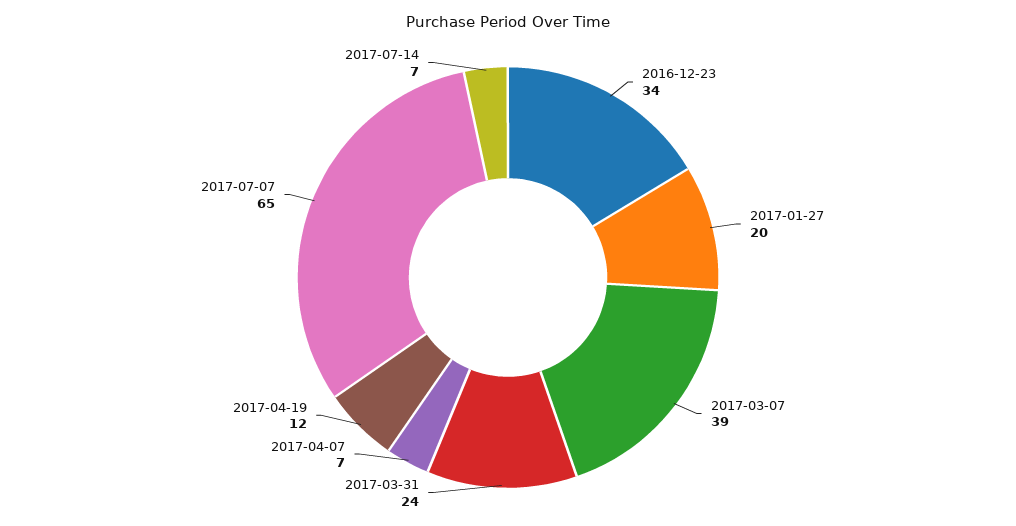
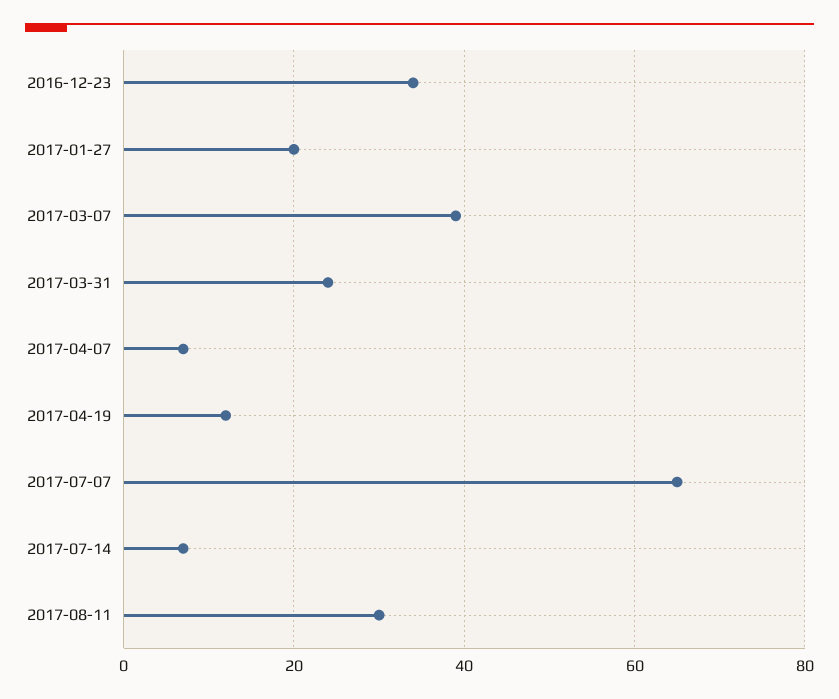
2017-08-11: none -> 30

